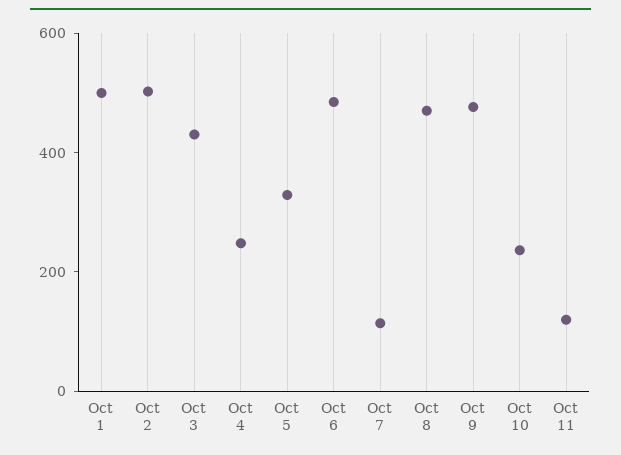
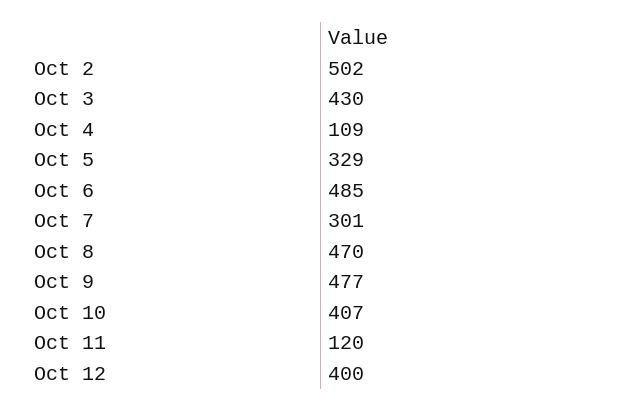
Oct 1: 500 -> none
Oct 4: 250 -> 109
Oct 7: 100 -> 301
Oct 10: 250 -> 407
Oct 12: none -> 400

